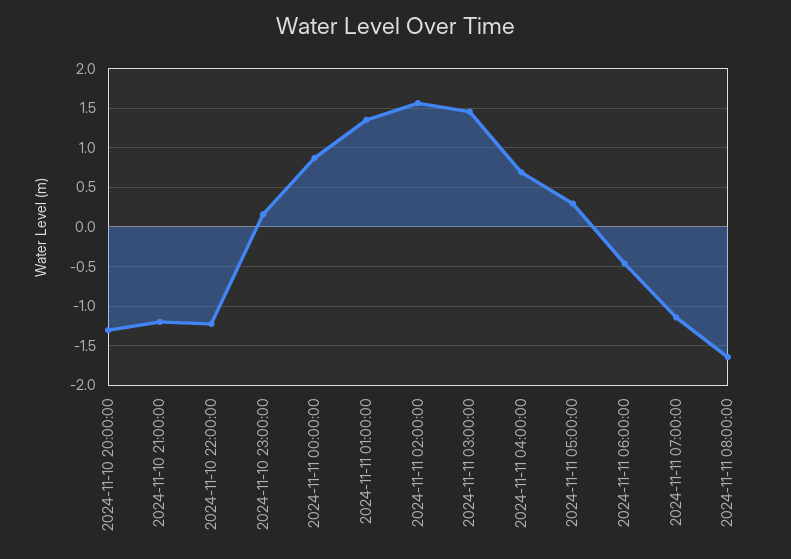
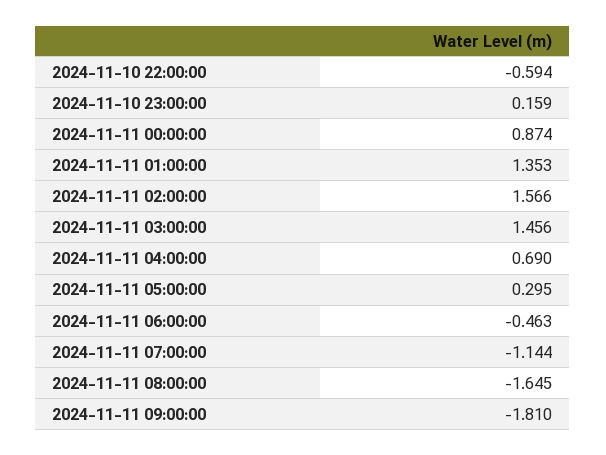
2024-11-10 20:00:00: -1.3 -> none
2024-11-10 21:00:00: -1.2 -> none
2024-11-10 22:00:00: -1.2 -> -0.594
2024-11-11 09:00:00: none -> -1.81

